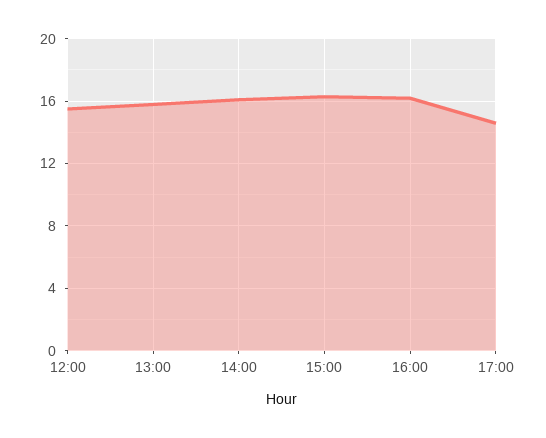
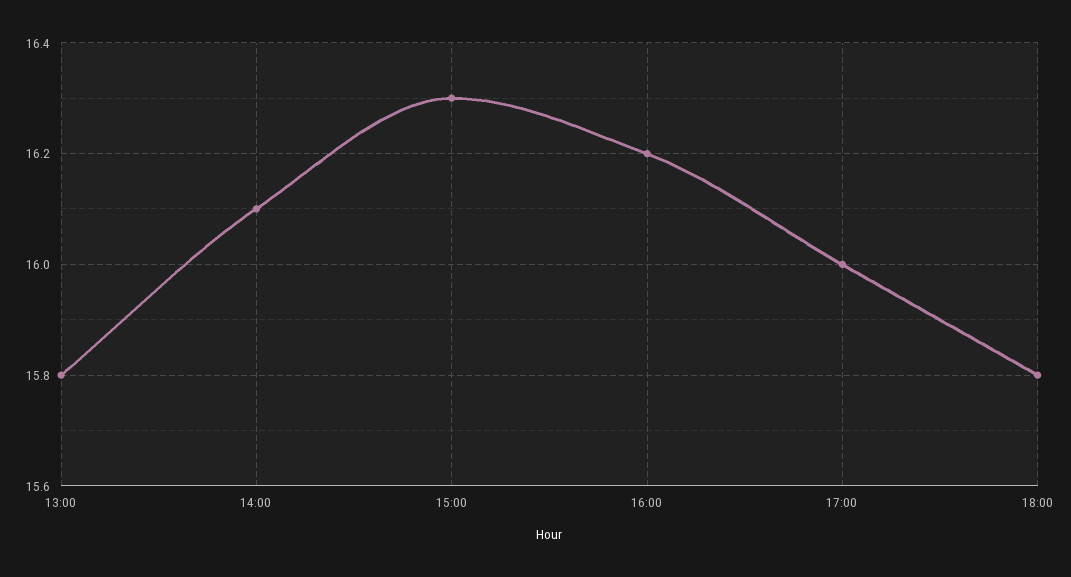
12:00: 15.5 -> none
17:00: 14.5 -> 16
18:00: none -> 15.8

